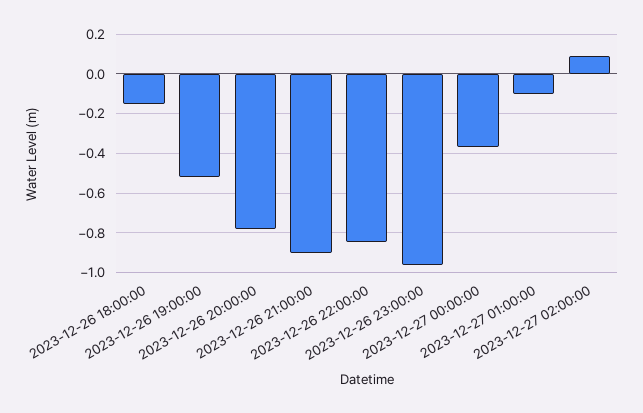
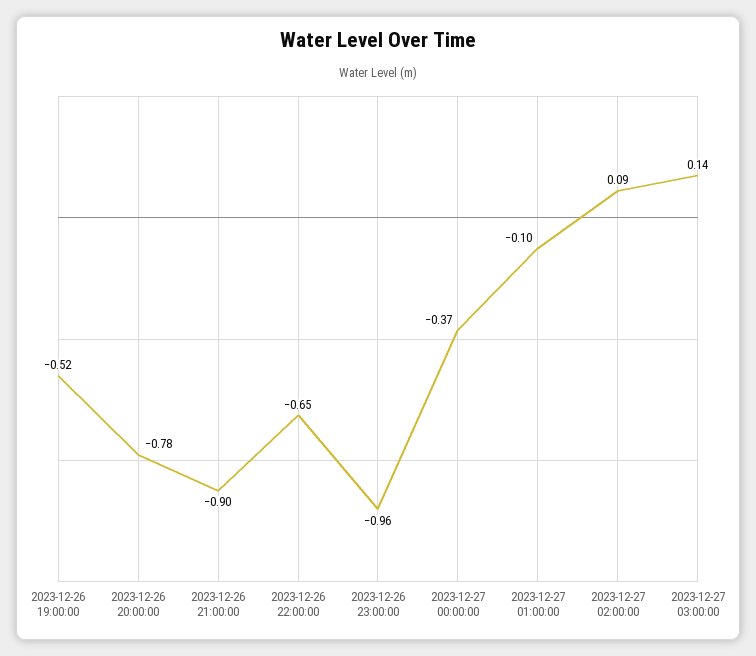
2023-12-26 18:00:00: -0.15 -> none
2023-12-26 22:00:00: -0.85 -> -0.65
2023-12-27 03:00:00: none -> 0.14

